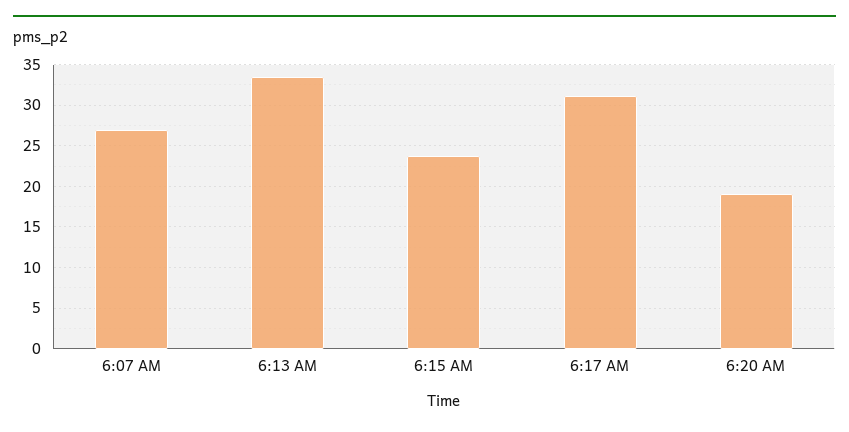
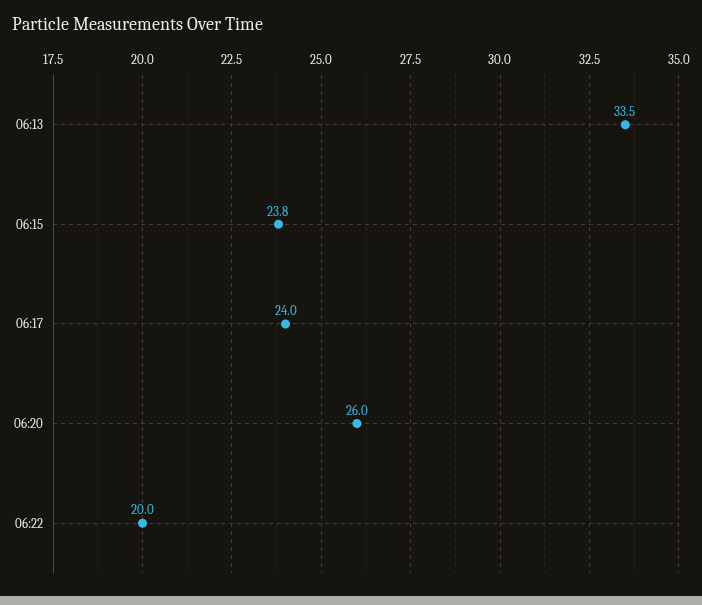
6:07 AM: 27 -> none
6:17 AM: 31 -> 24
6:20 AM: 19 -> 26
06:22: none -> 20

